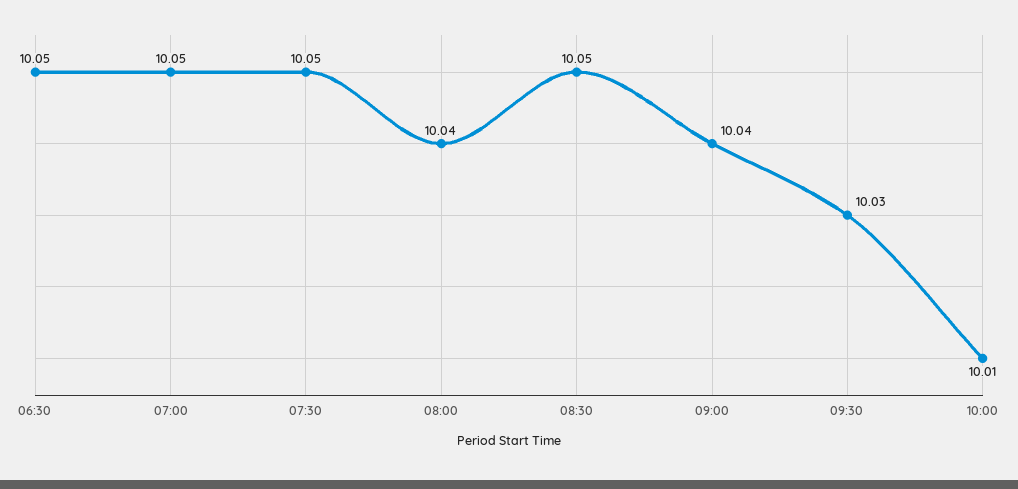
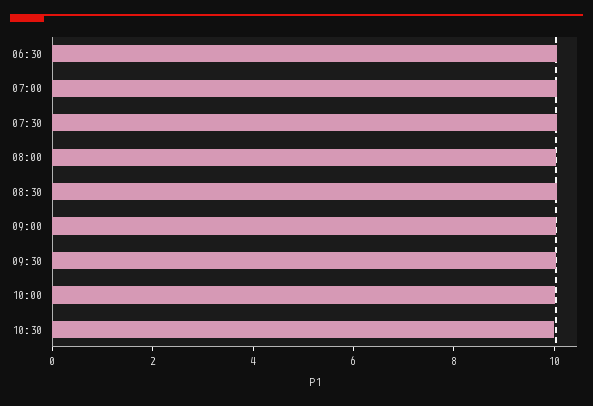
10:30: none -> 10

